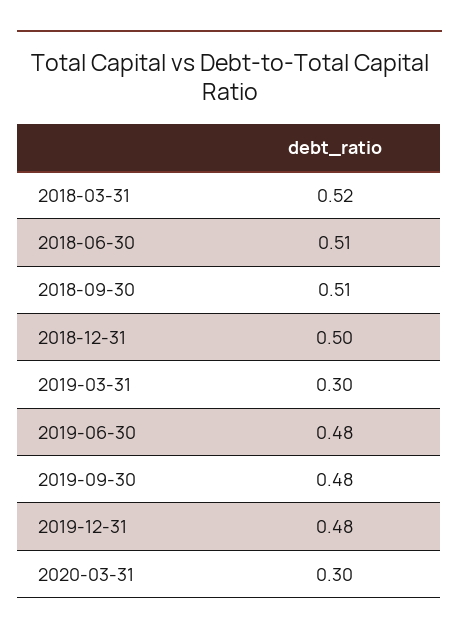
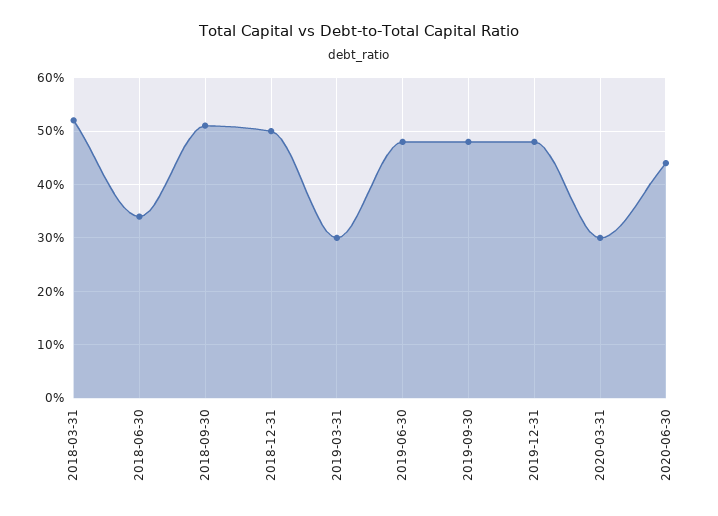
2018-06-30: 0.51 -> 0.35
2020-06-30: none -> 0.45

